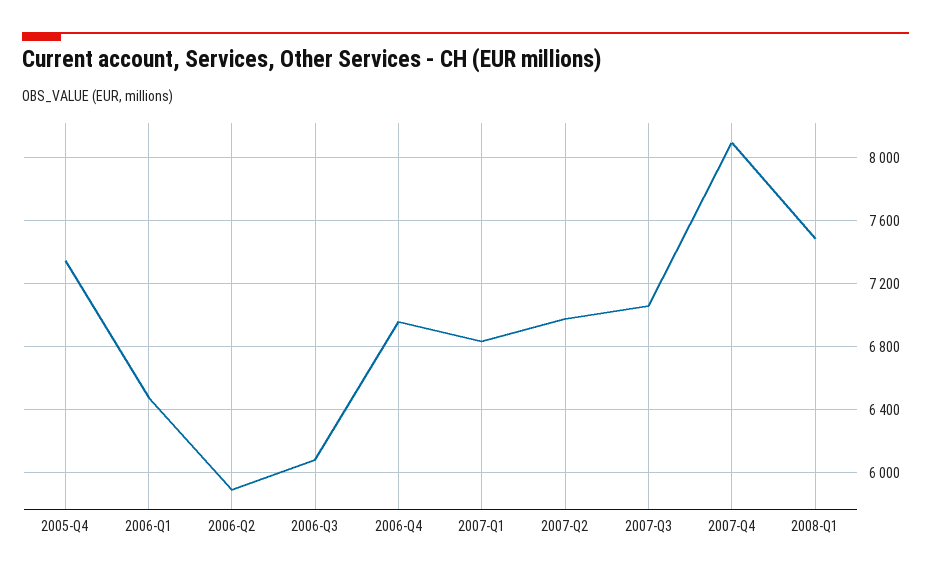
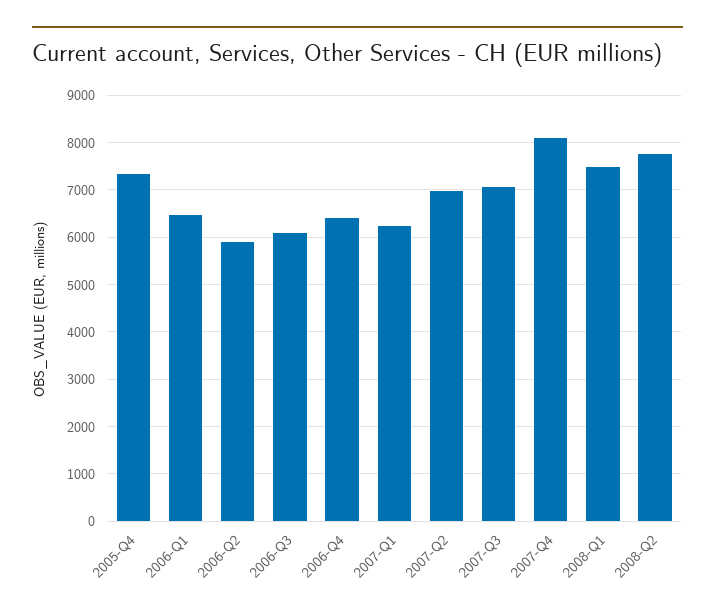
2006-Q4: 6950 -> 6400
2007-Q1: 6850 -> 6200
2008-Q2: none -> 7800

